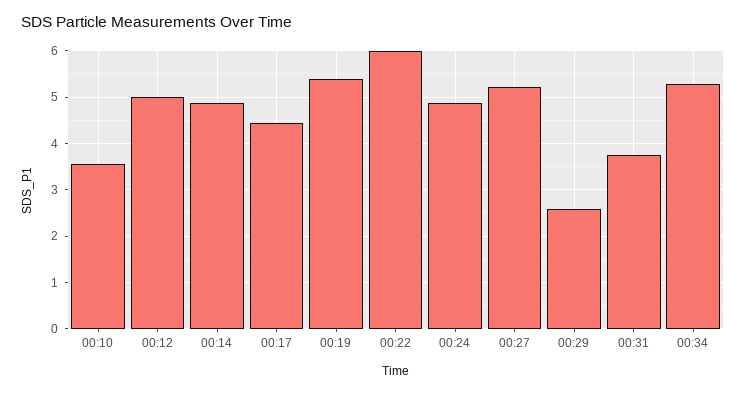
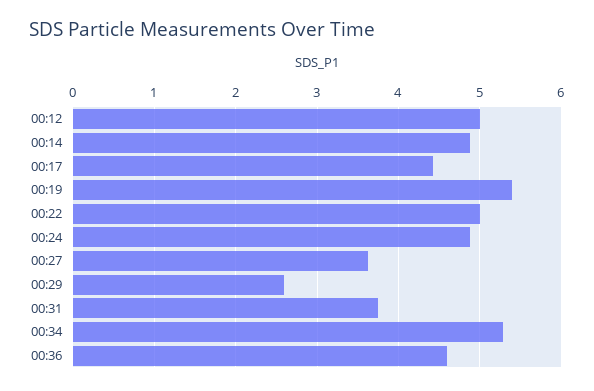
00:10: 3.6 -> none
00:22: 6 -> 5
00:27: 5.2 -> 3.6
00:36: none -> 4.6

